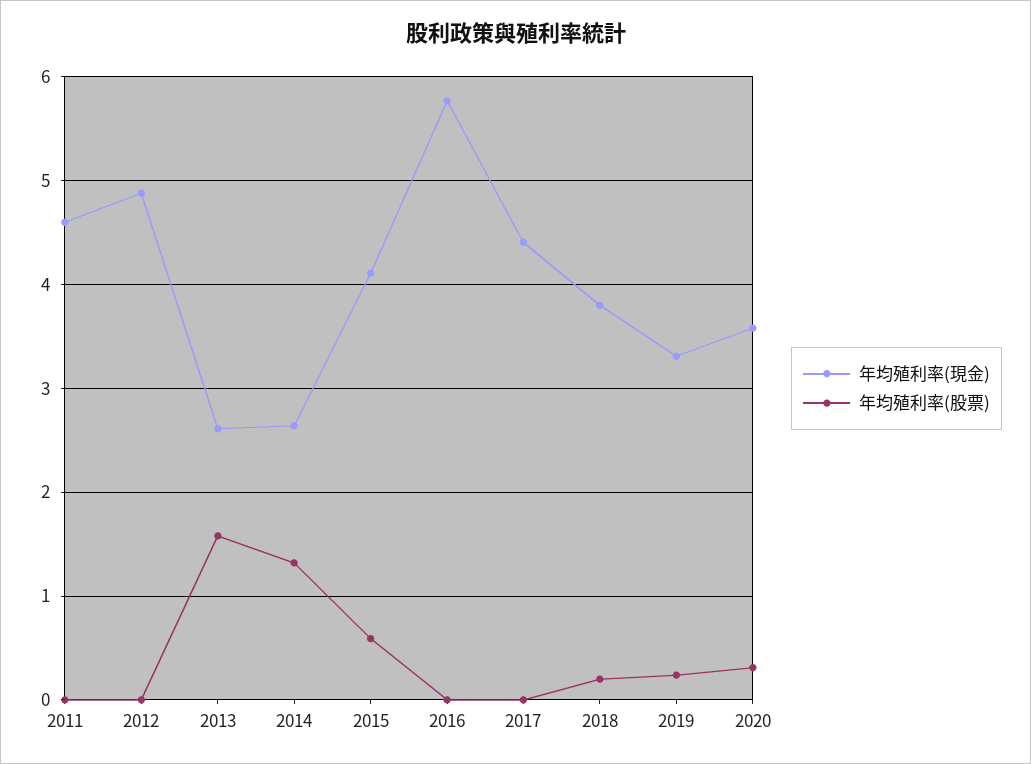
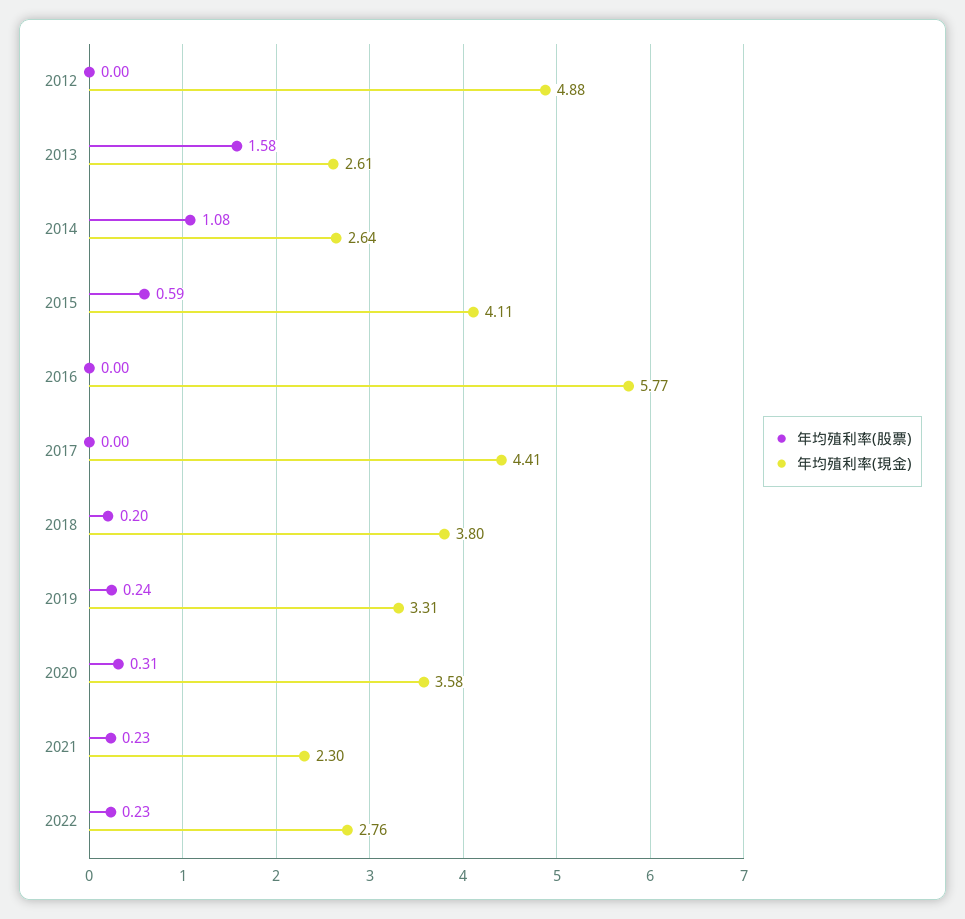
年均殖利率(現金), 2011: 4.6 -> none
年均殖利率(股票), 2011: 0 -> none
年均殖利率(股票), 2014: 1.3 -> 1.08
年均殖利率(股票), 2021: none -> 0.23
年均殖利率(現金), 2021: none -> 2.3
年均殖利率(股票), 2022: none -> 0.23
年均殖利率(現金), 2022: none -> 2.76

